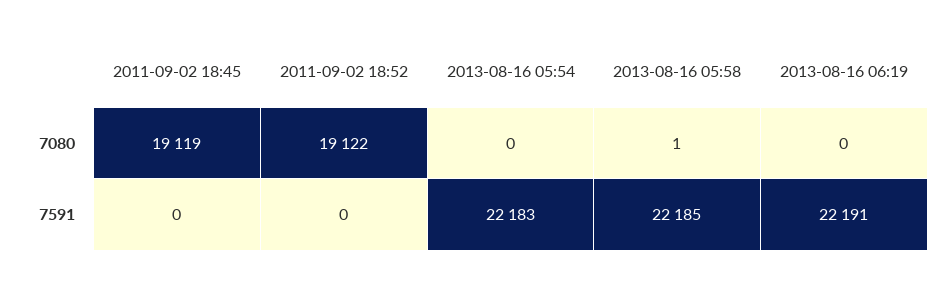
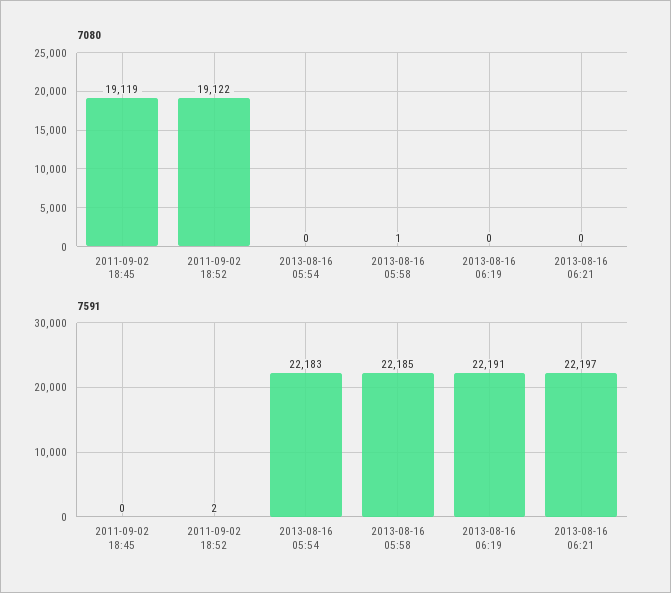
7591, 2011-09-02 18:52: 0 -> 2
7080, 2013-08-16 06:21: none -> 0
7591, 2013-08-16 06:21: none -> 22197

